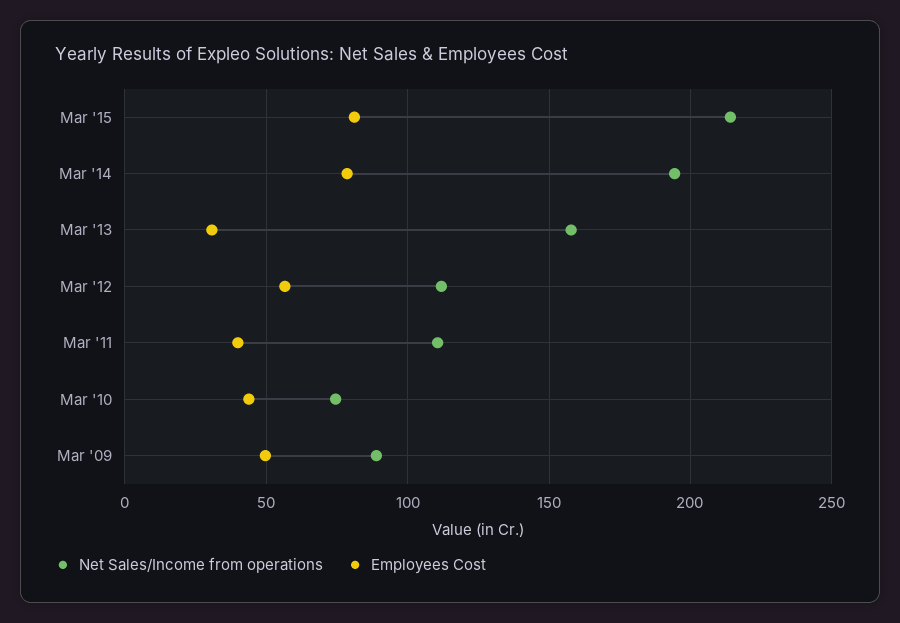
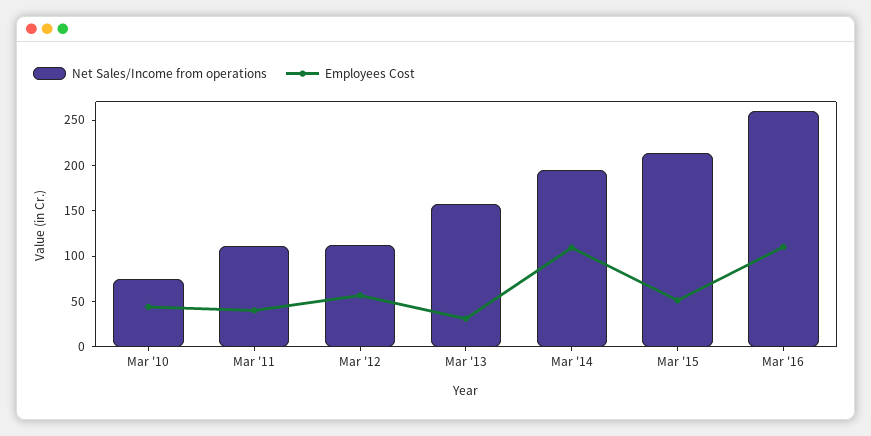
Employees Cost, Mar '15: 80 -> 50
Employees Cost, Mar '14: 80 -> 110
Net Sales/Income from operations, Mar '09: 90 -> none
Employees Cost, Mar '09: 50 -> none
Net Sales/Income from operations, Mar '16: none -> 260
Employees Cost, Mar '16: none -> 110

